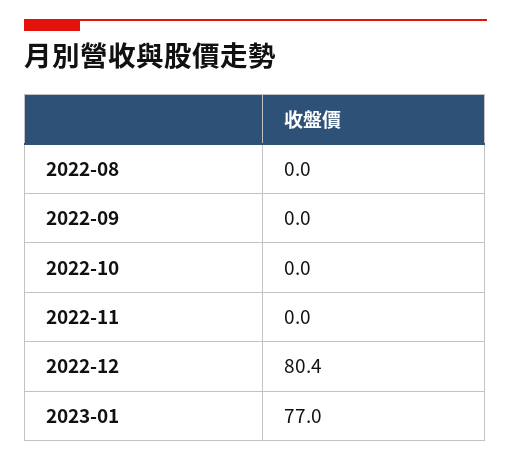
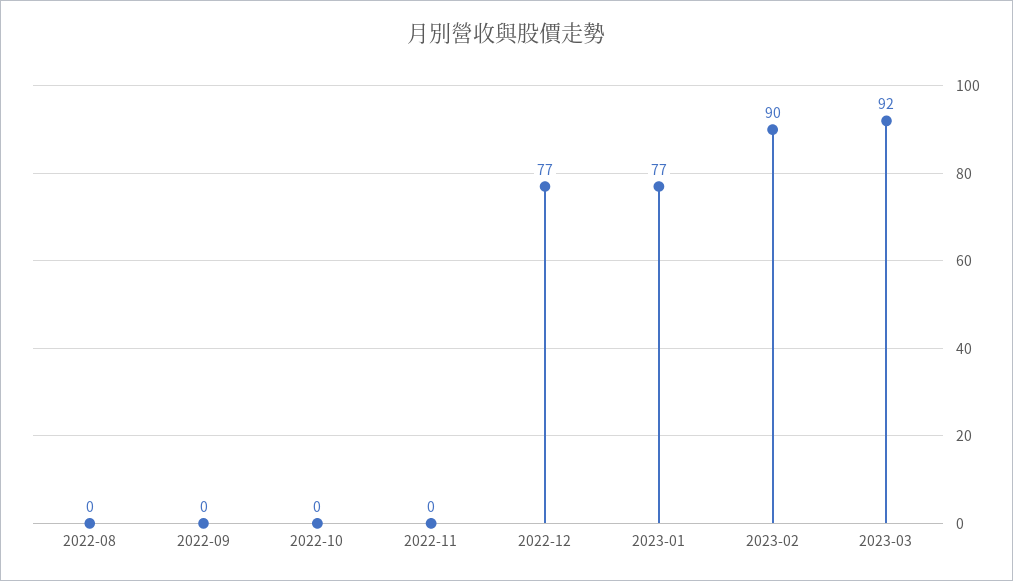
2022-12: 80.4 -> 77
2023-02: none -> 90
2023-03: none -> 92

